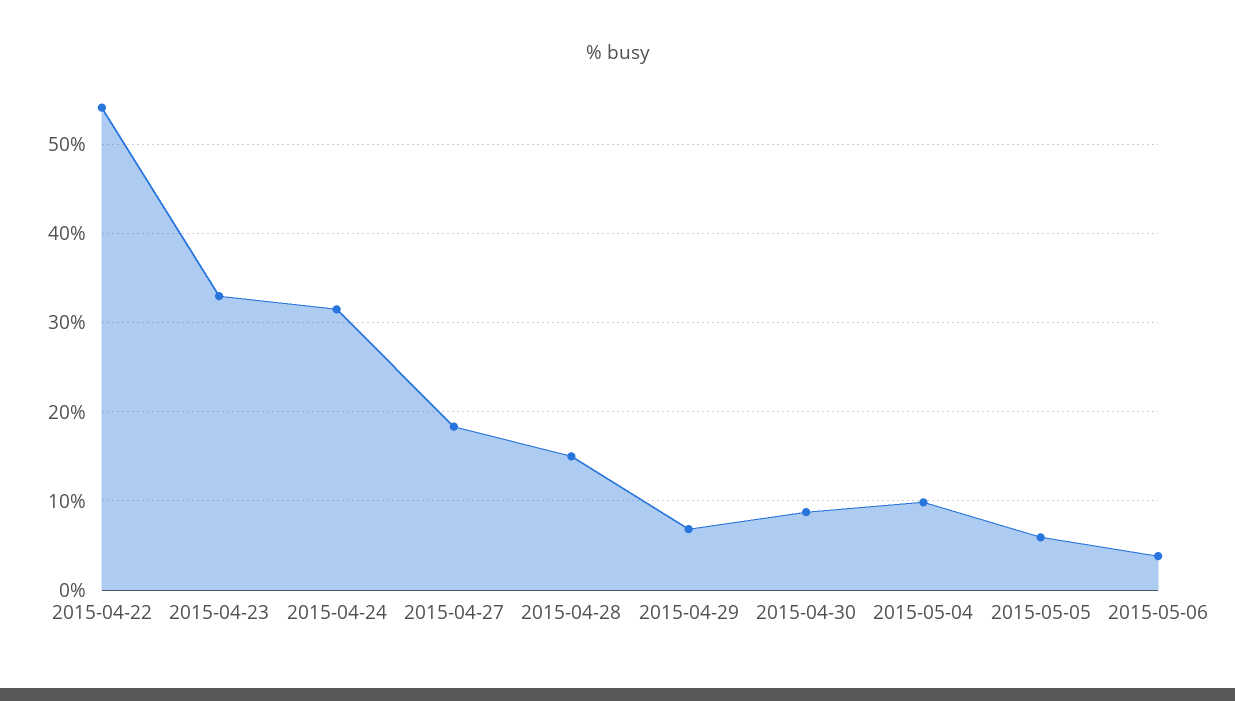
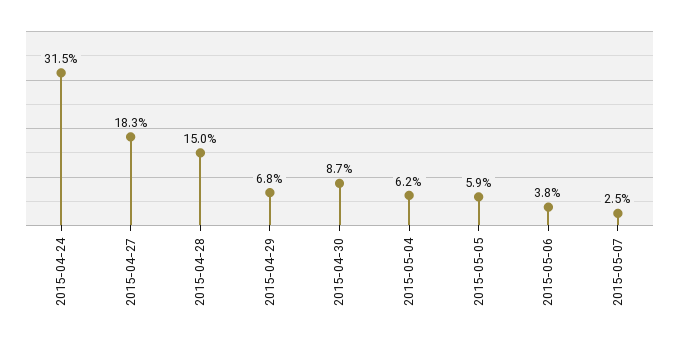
2015-04-22: 54 -> none
2015-04-23: 33 -> none
2015-05-04: 10 -> 6.2
2015-05-07: none -> 2.5

